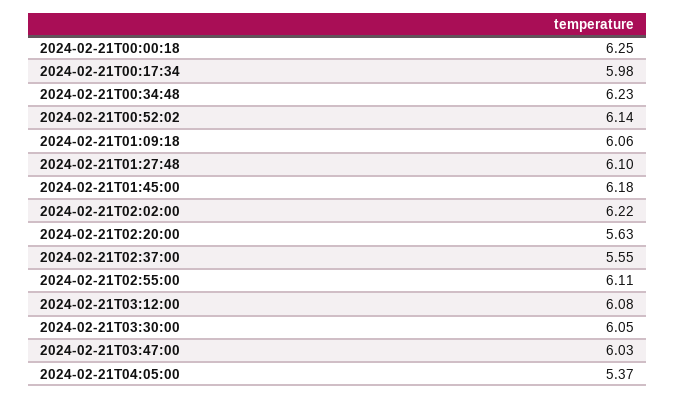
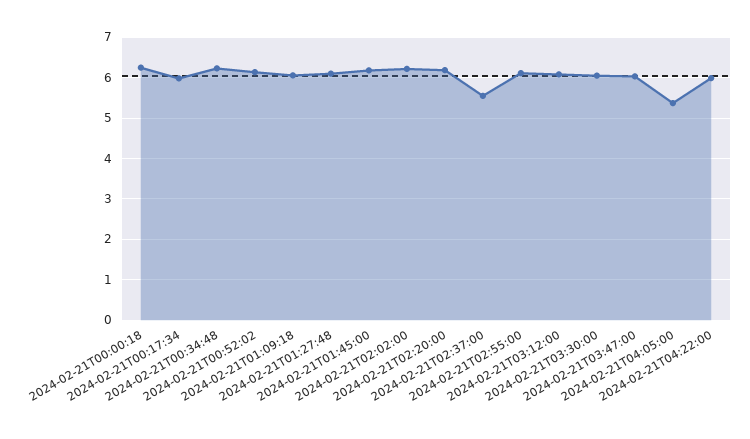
2024-02-21T02:20:00: 5.63 -> 6.2
2024-02-21T04:22:00: none -> 6

